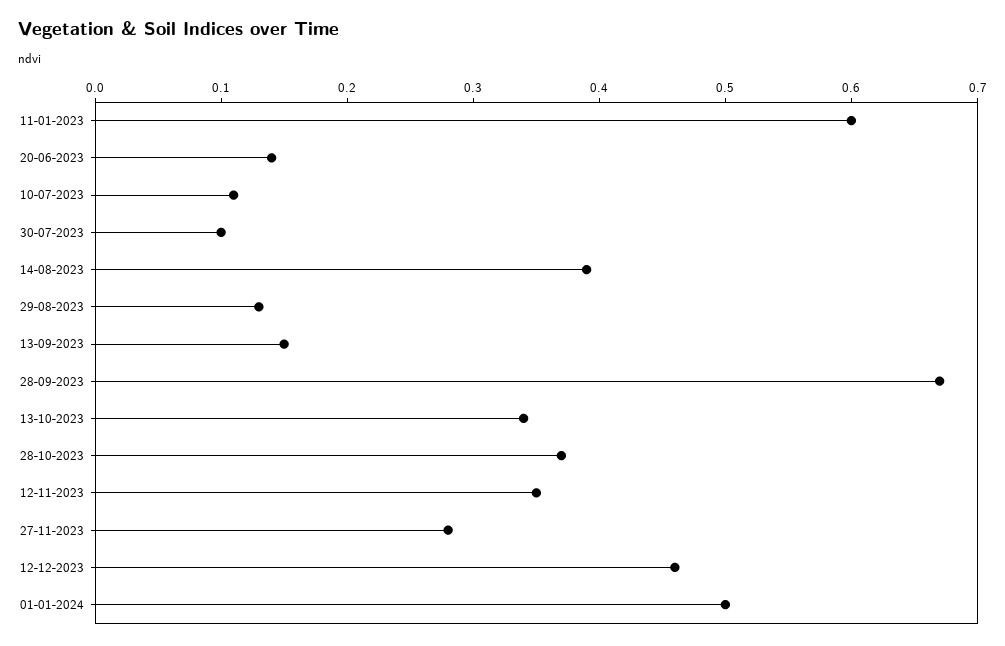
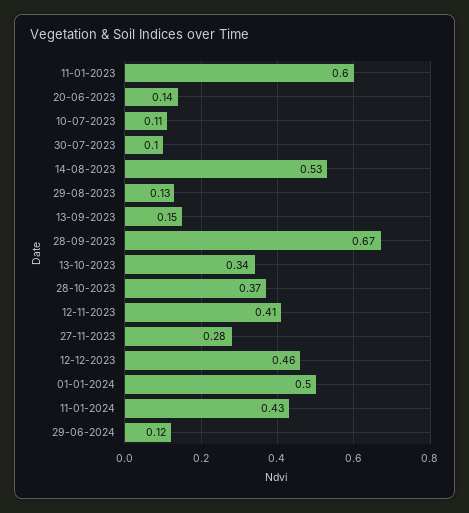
14-08-2023: 0.39 -> 0.53
12-11-2023: 0.35 -> 0.41
11-01-2024: none -> 0.43
29-06-2024: none -> 0.12

